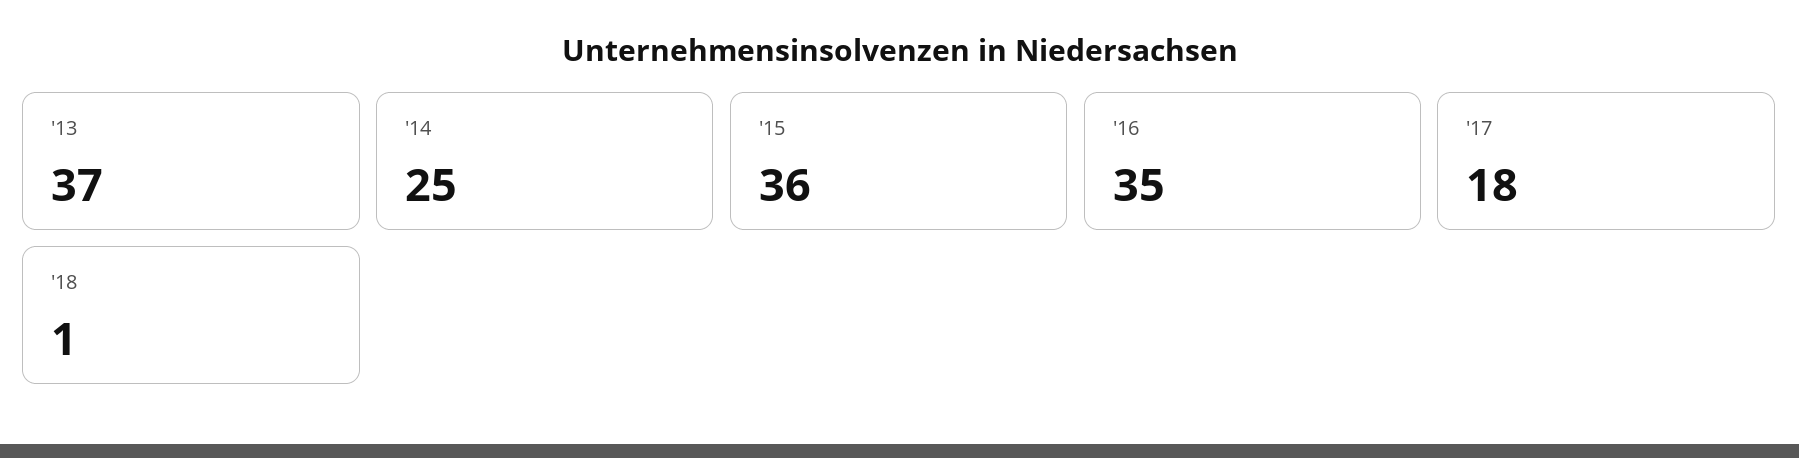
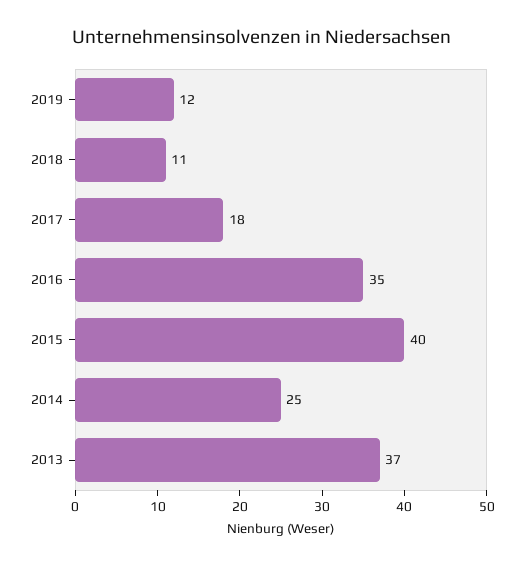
'15: 36 -> 40
'18: 1 -> 11
2019: none -> 12

